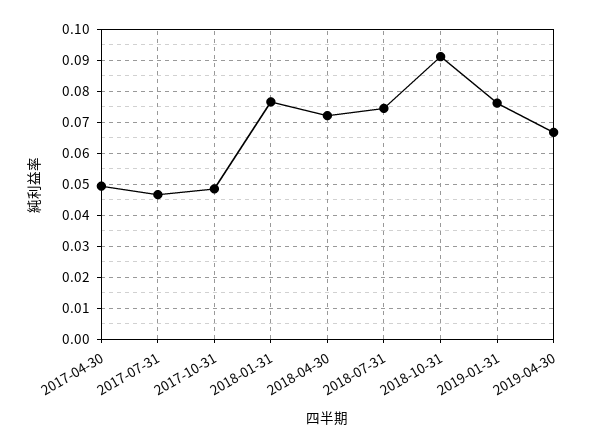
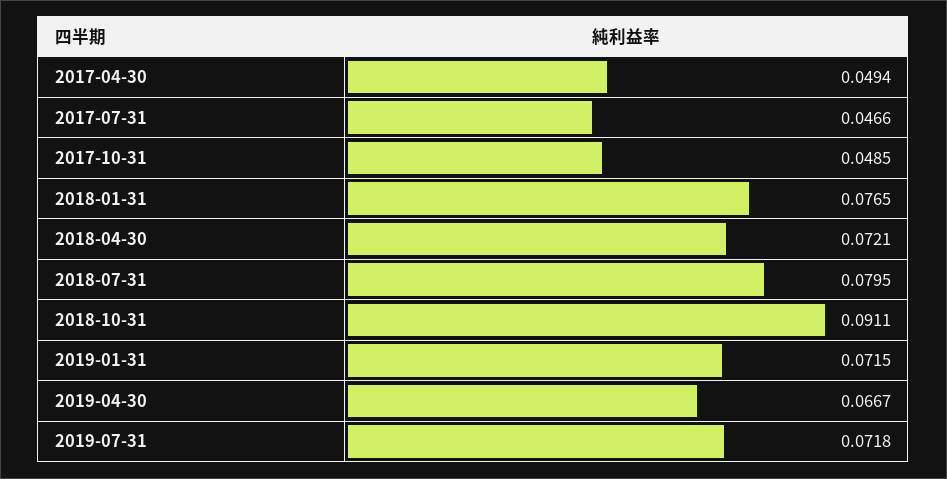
2018-07-31: 0.074 -> 0.0795
2019-01-31: 0.076 -> 0.0715
2019-07-31: none -> 0.0718

